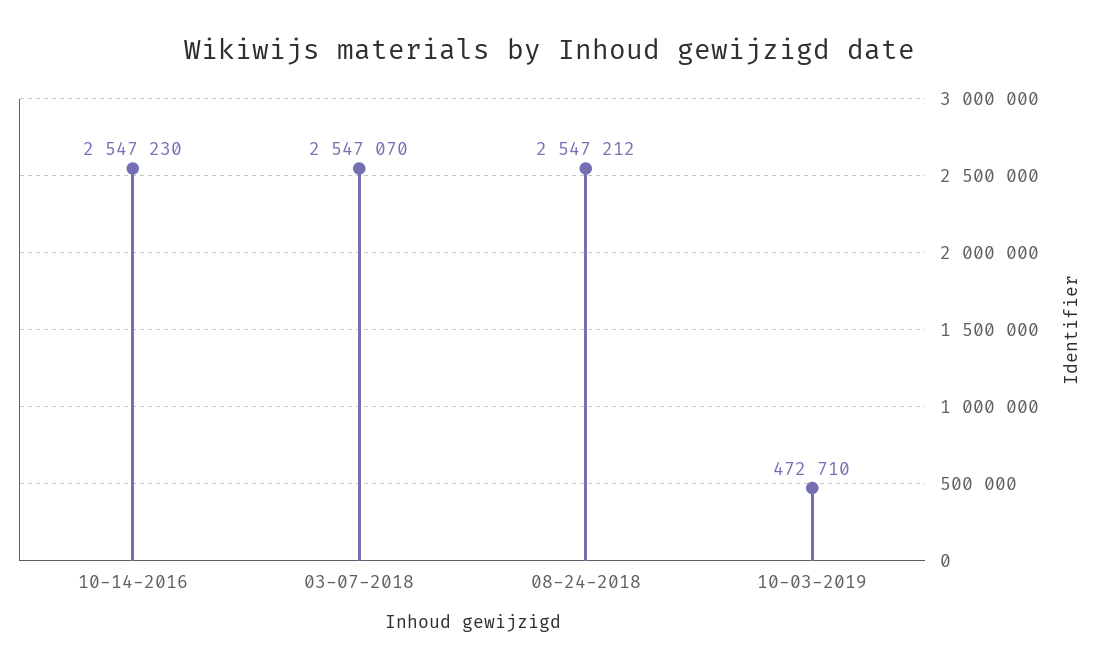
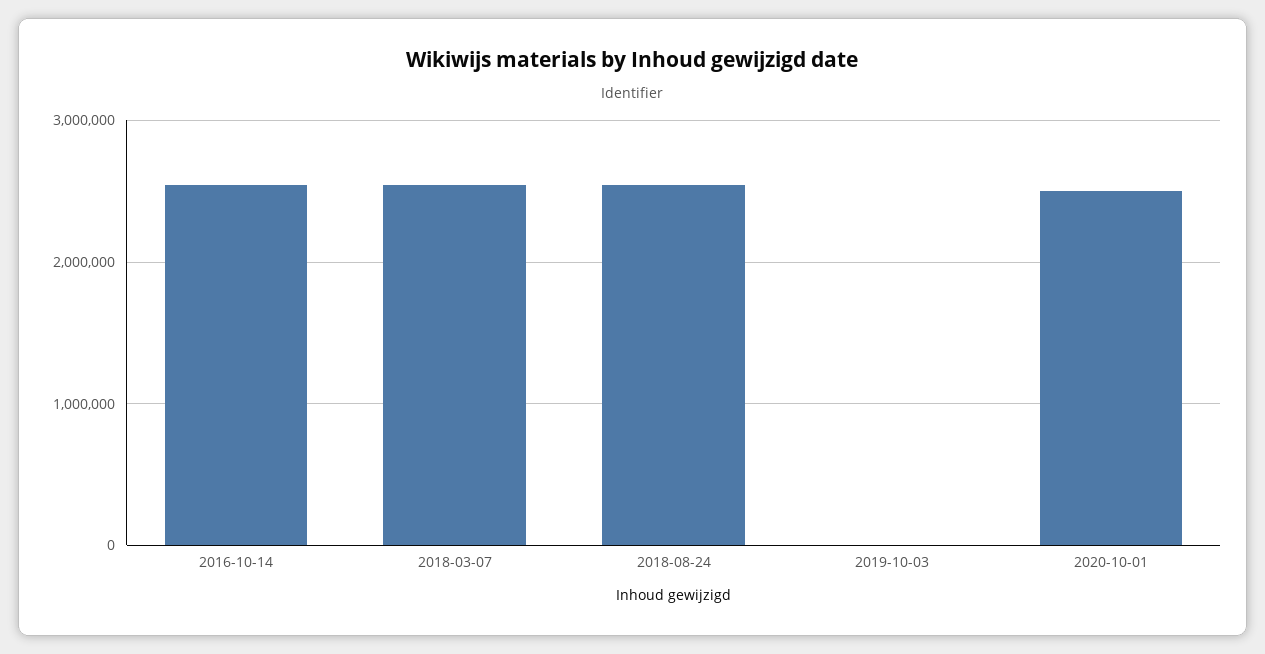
10-03-2019: 472710 -> 0
2020-10-01: none -> 2500000

